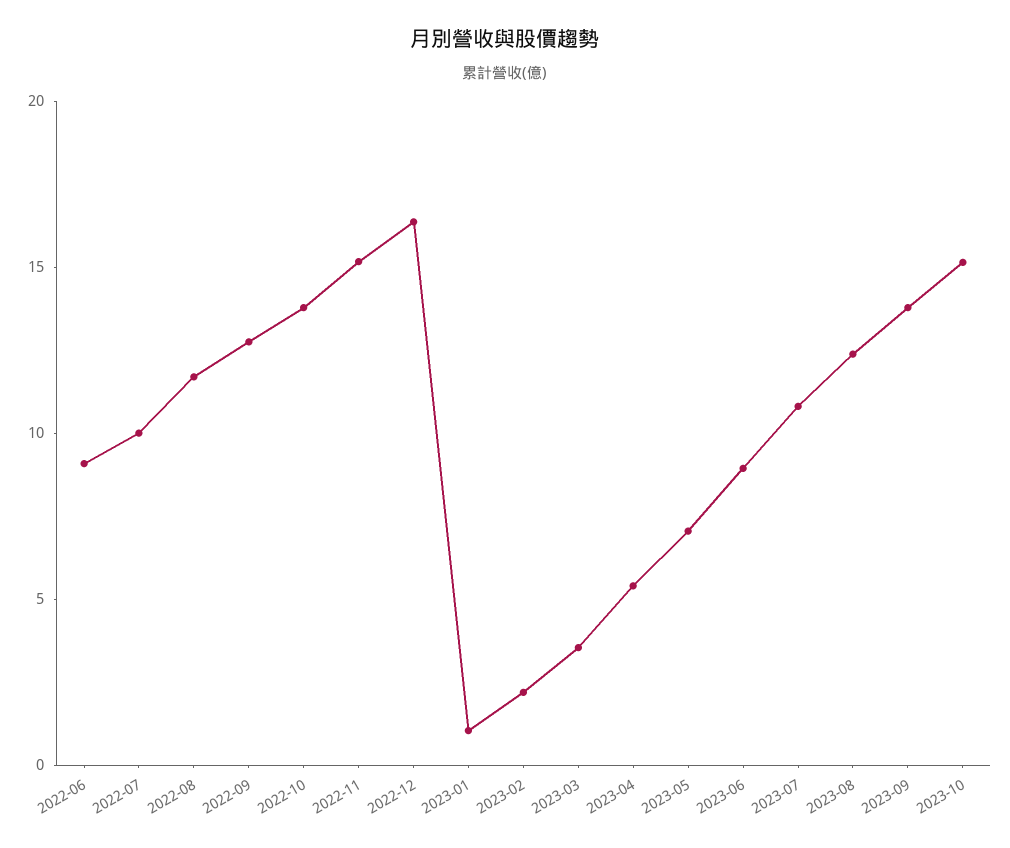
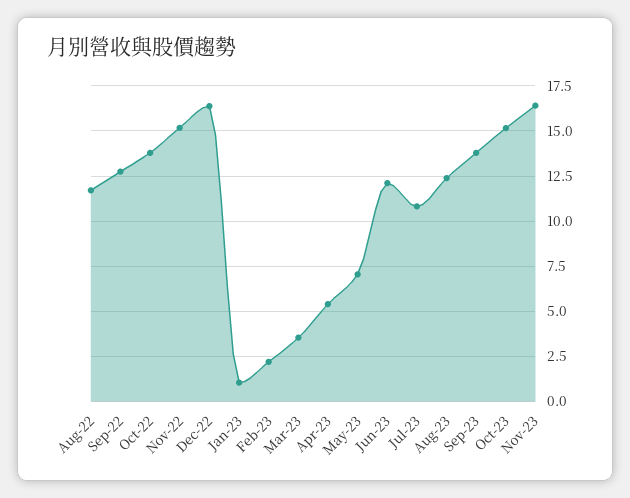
2022-06: 9 -> none
2022-07: 10 -> none
2023-06: 9 -> 12
Nov-23: none -> 16.5

